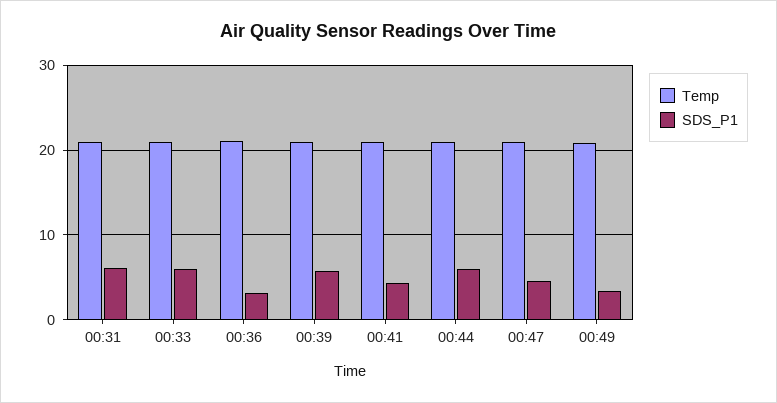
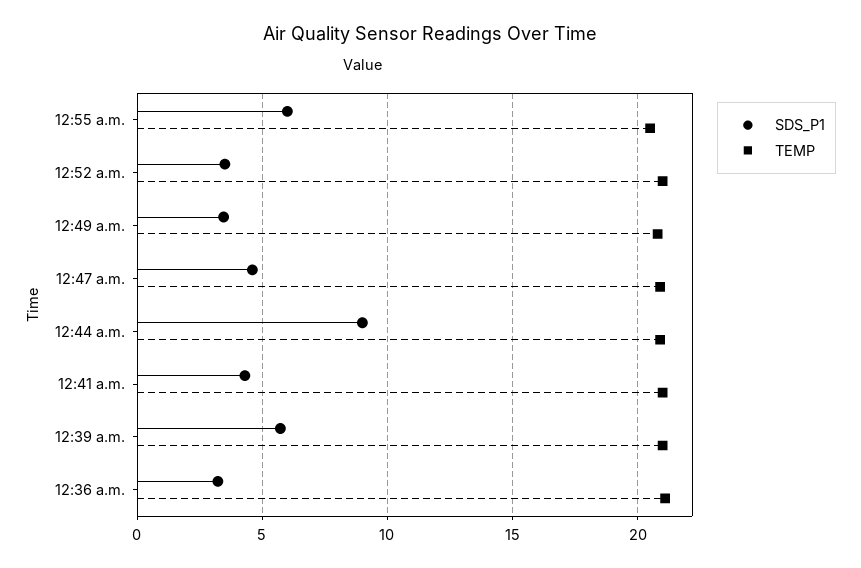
Temp, 00:31: 21 -> none
SDS_P1, 00:31: 6 -> none
Temp, 00:33: 21 -> none
SDS_P1, 00:33: 6 -> none
SDS_P1, 00:44: 6 -> 9
SDS_P1, 12:55 a.m.: none -> 6
Temp, 12:55 a.m.: none -> 20.5
SDS_P1, 12:52 a.m.: none -> 3.5
Temp, 12:52 a.m.: none -> 21

